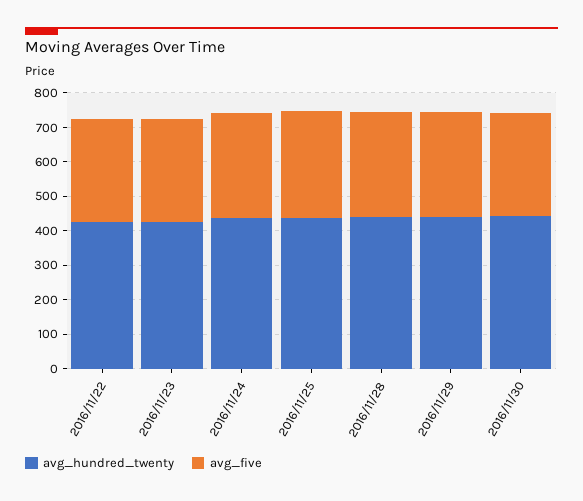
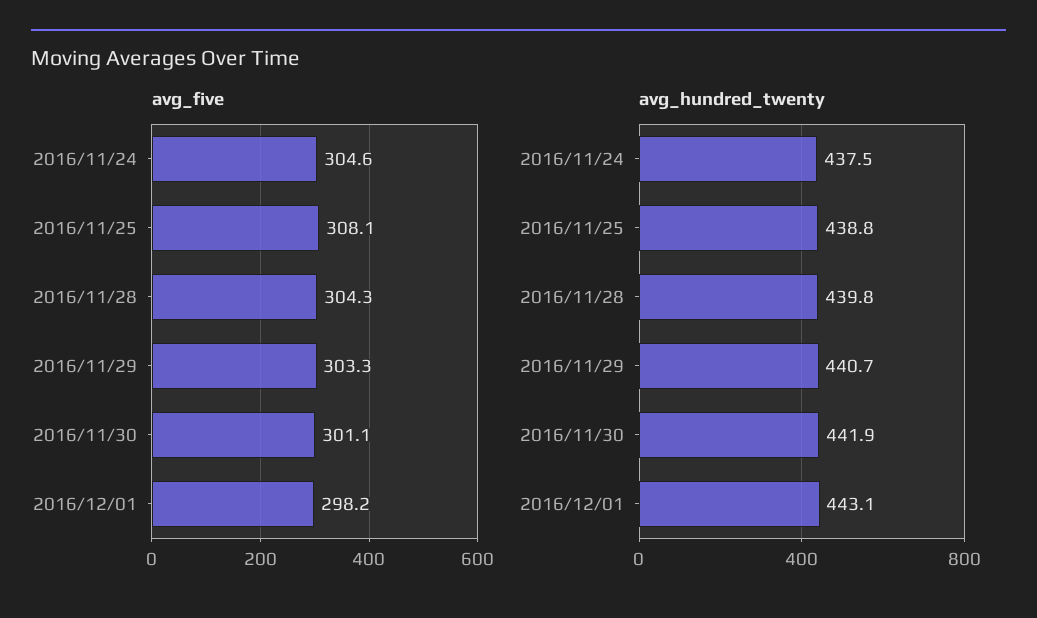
avg_hundred_twenty, 2016/11/22: 425 -> none
avg_five, 2016/11/22: 300 -> none
avg_hundred_twenty, 2016/11/23: 425 -> none
avg_five, 2016/11/23: 300 -> none
avg_five, 2016/12/01: none -> 298.2
avg_hundred_twenty, 2016/12/01: none -> 443.1

